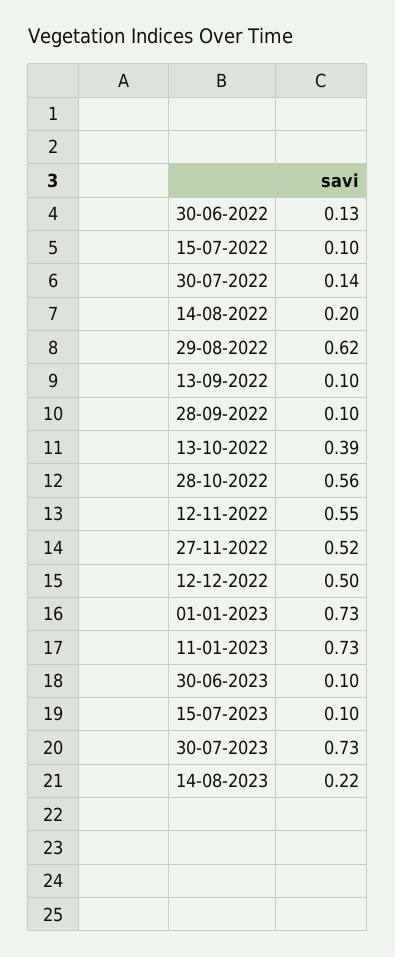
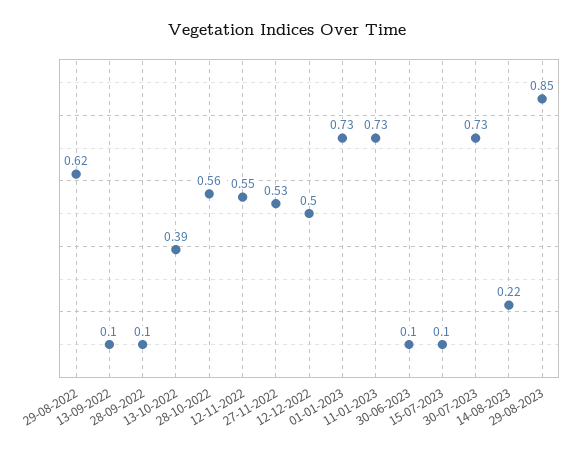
30-06-2022: 0.13 -> none
15-07-2022: 0.1 -> none
30-07-2022: 0.14 -> none
14-08-2022: 0.2 -> none
27-11-2022: 0.52 -> 0.53
29-08-2023: none -> 0.85

